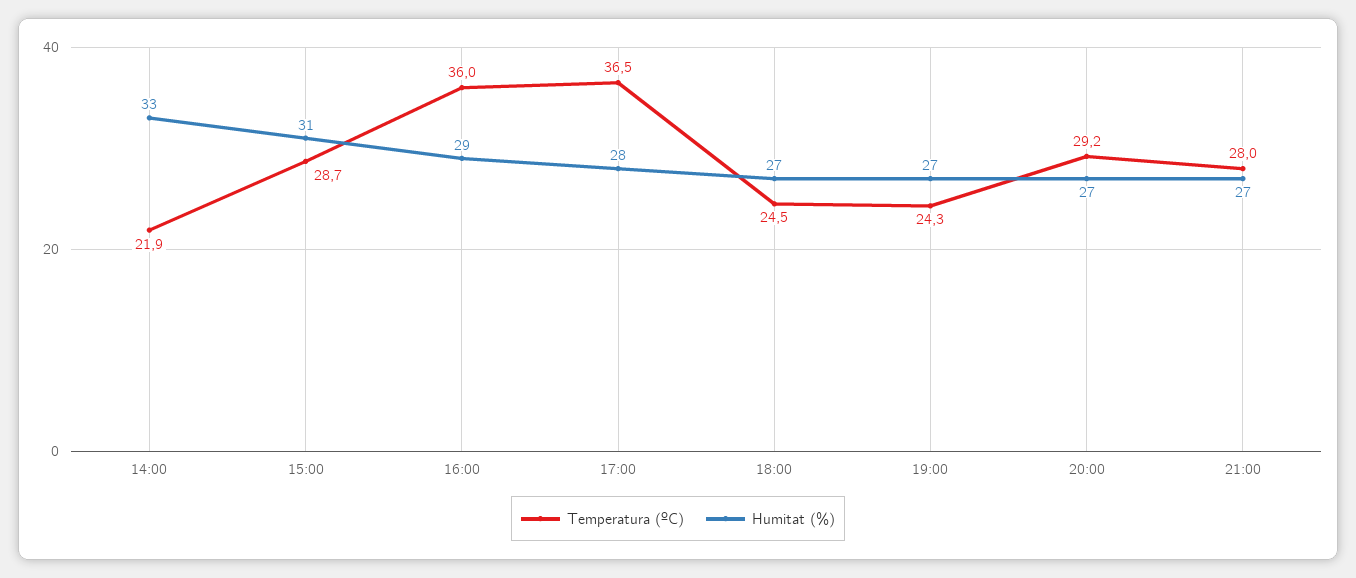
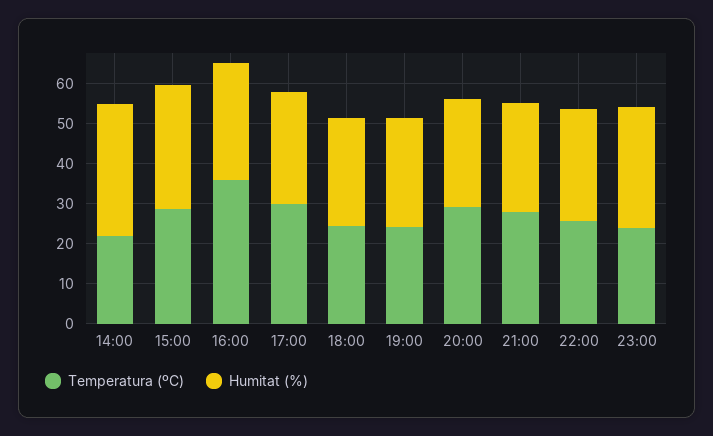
Temperatura (ºC), 17:00: 36.5 -> 30
Temperatura (ºC), 22:00: none -> 26
Humitat (%), 22:00: none -> 28
Temperatura (ºC), 23:00: none -> 24
Humitat (%), 23:00: none -> 30

